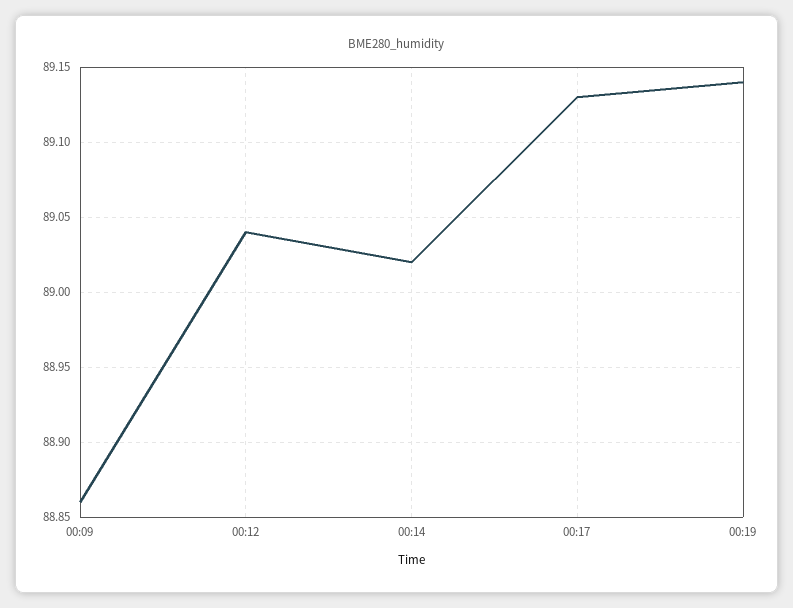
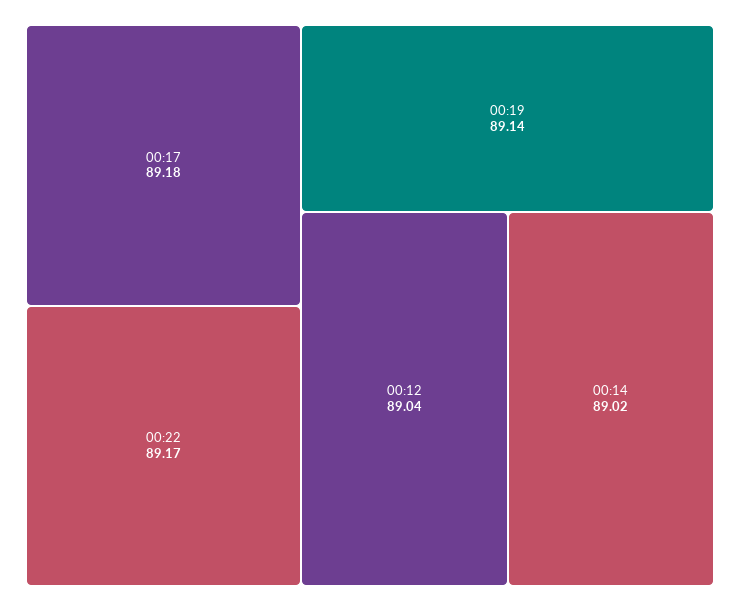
00:09: 88.86 -> none
00:17: 89.13 -> 89.18
00:22: none -> 89.17

